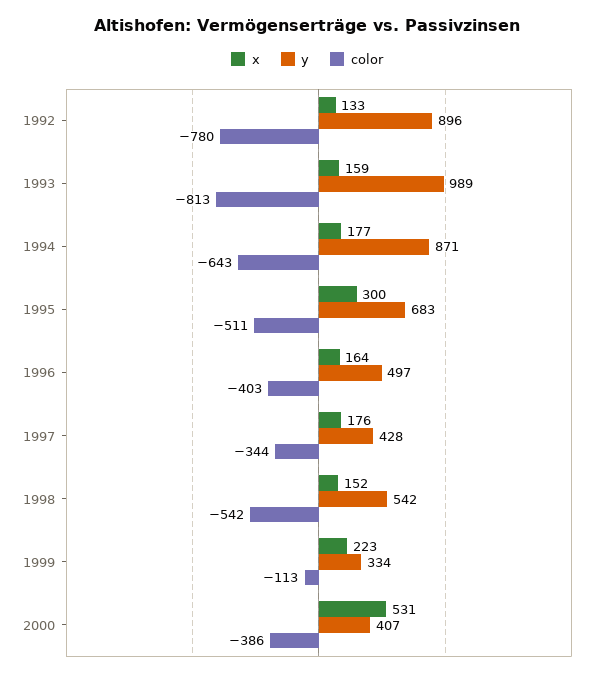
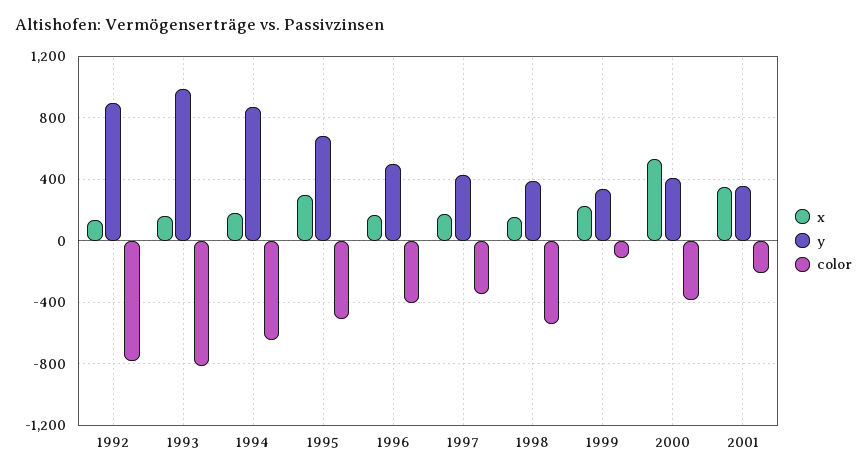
y, 1998: 542 -> 400
x, 2001: none -> 350
y, 2001: none -> 350
color, 2001: none -> -200

